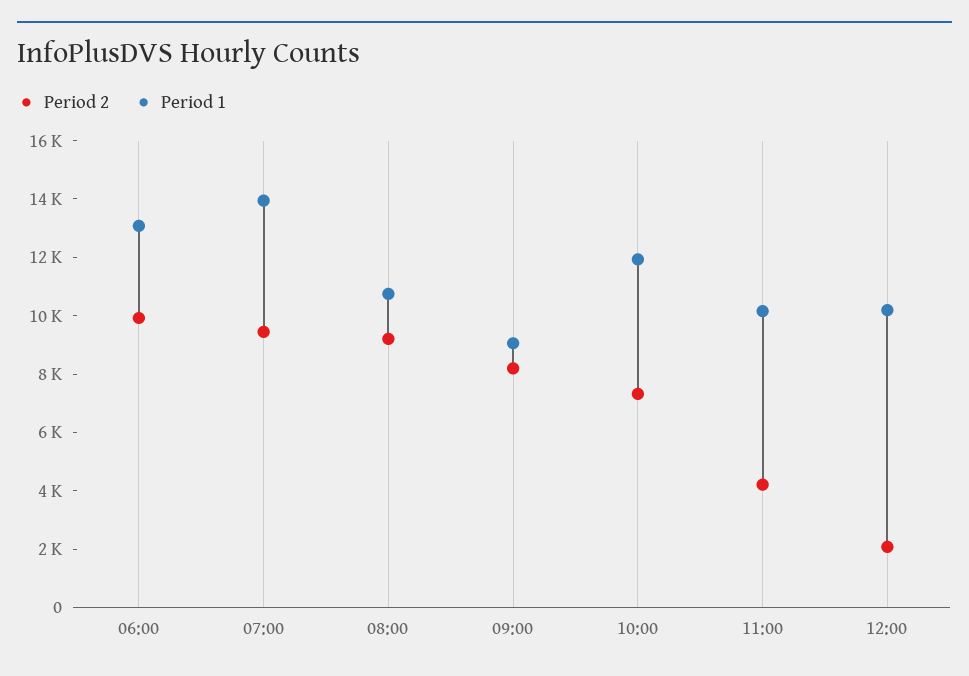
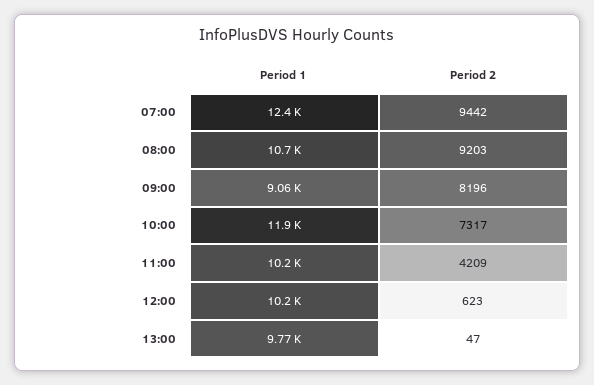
Period 2, 06:00: 10000 -> none
Period 1, 06:00: 13000 -> none
Period 1, 07:00: 14000 -> 12400
Period 2, 12:00: 2000 -> 623
Period 1, 13:00: none -> 9770
Period 2, 13:00: none -> 47

